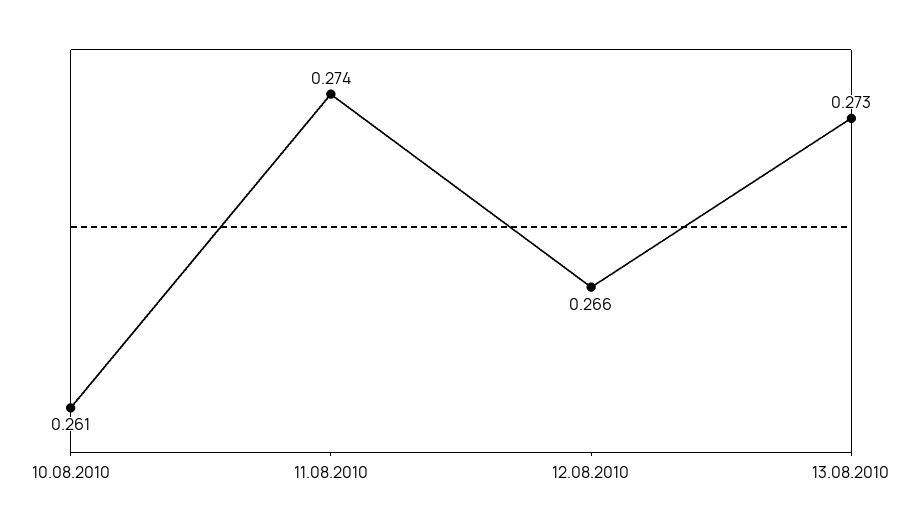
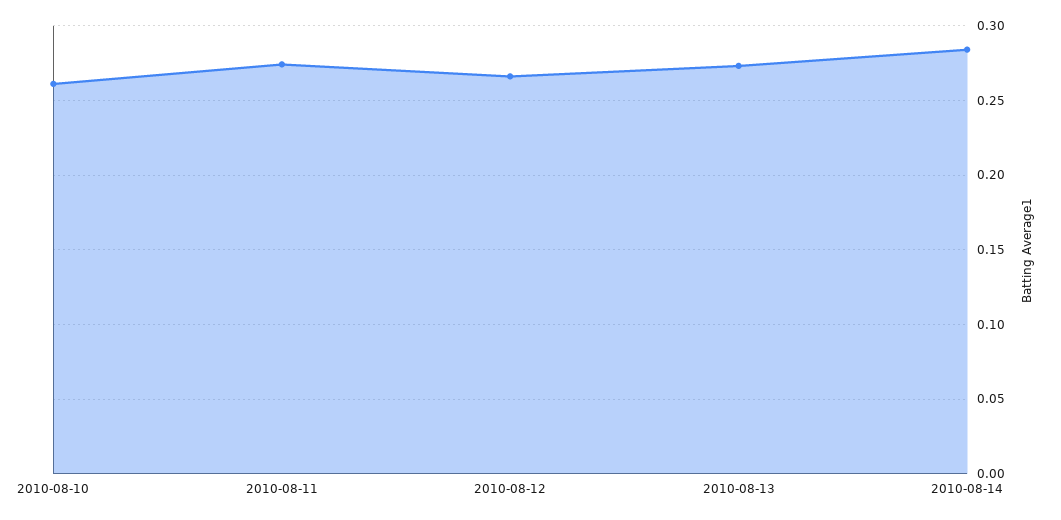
2010-08-14: none -> 0.285

